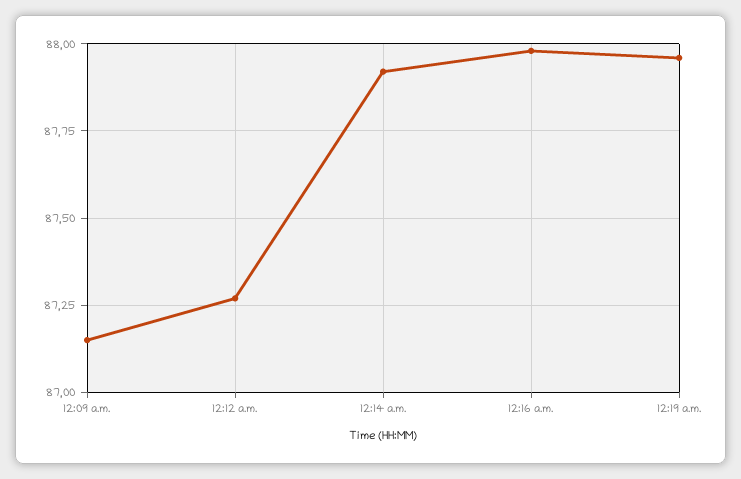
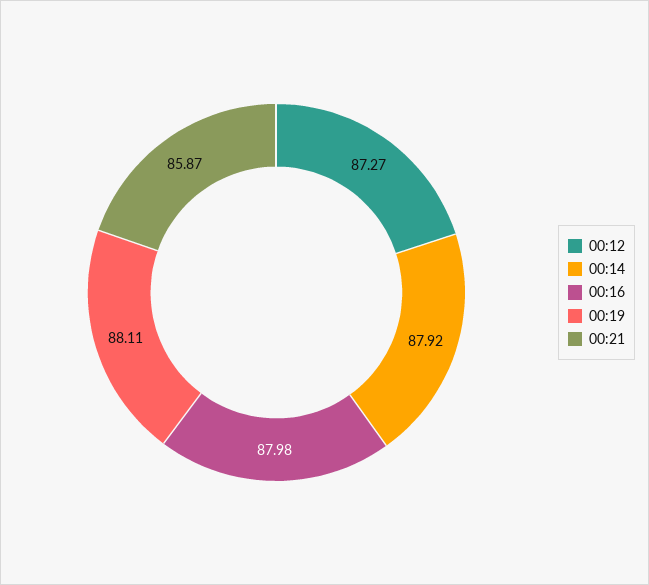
12:09 a.m.: 87.15 -> none
12:19 a.m.: 87.95 -> 88.11
00:21: none -> 85.87

